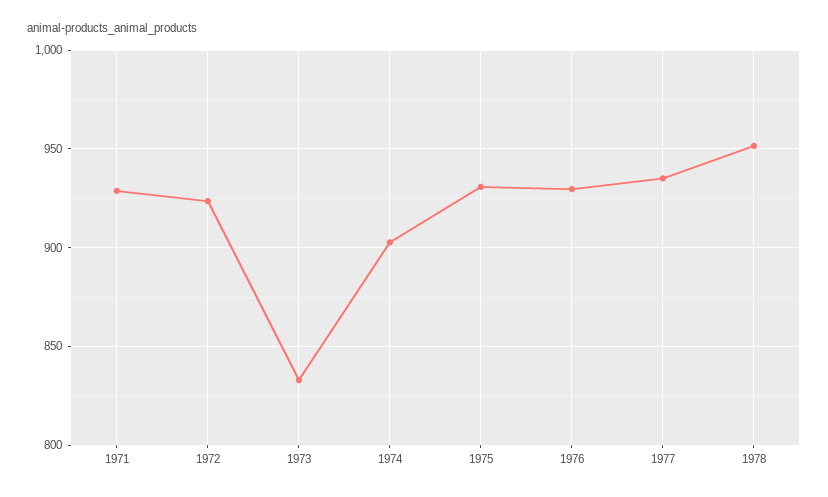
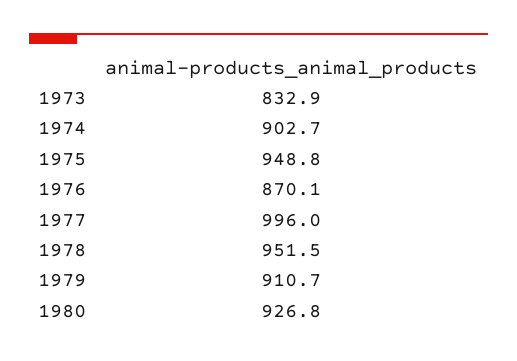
1971: 930 -> none
1972: 925 -> none
1975: 930 -> 948.8
1976: 930 -> 870.1
1977: 935 -> 996
1979: none -> 910.7
1980: none -> 926.8

